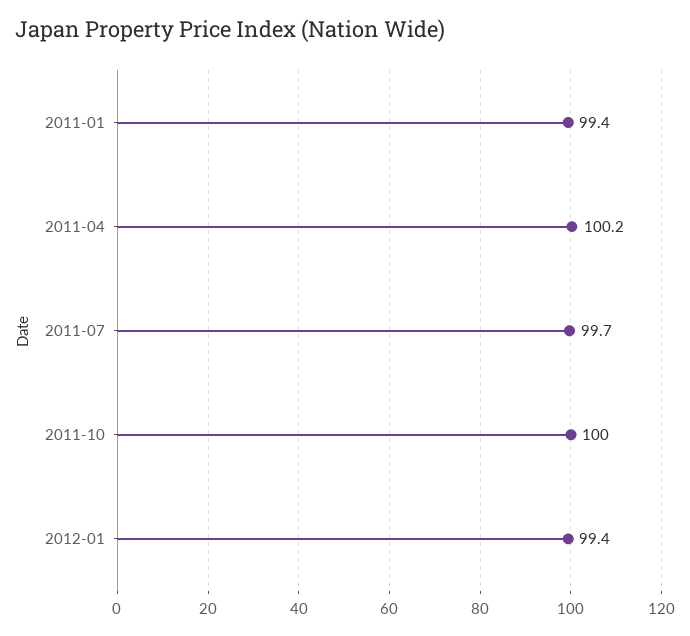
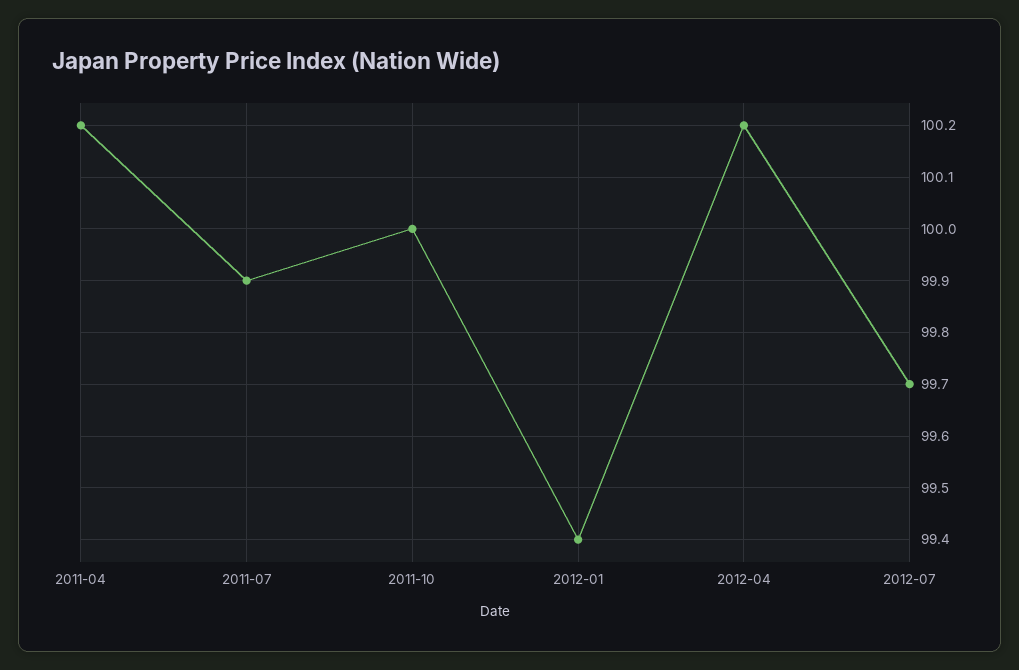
2011-01: 99.4 -> none
2011-07: 99.7 -> 99.9
2012-04: none -> 100.2
2012-07: none -> 99.7

